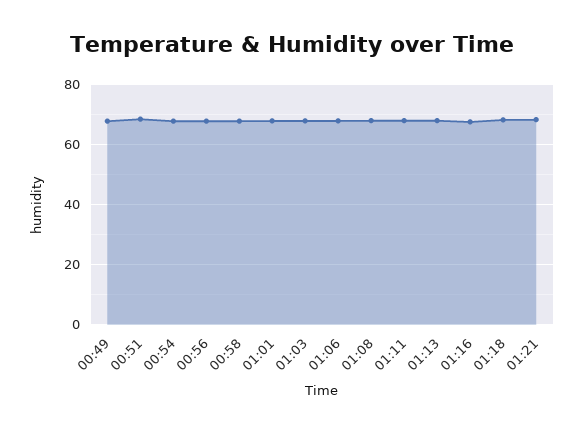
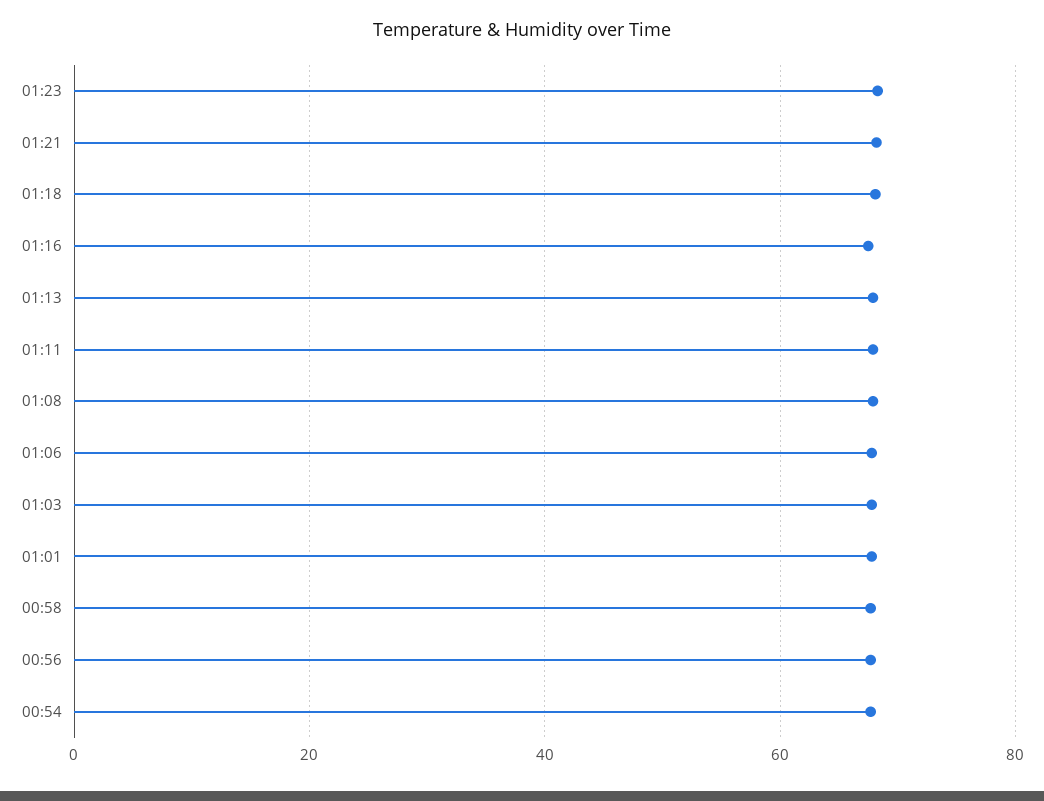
00:49: 68 -> none
00:51: 68 -> none
01:23: none -> 68

